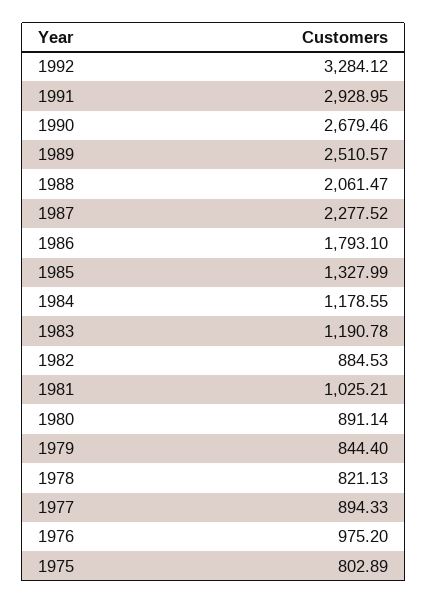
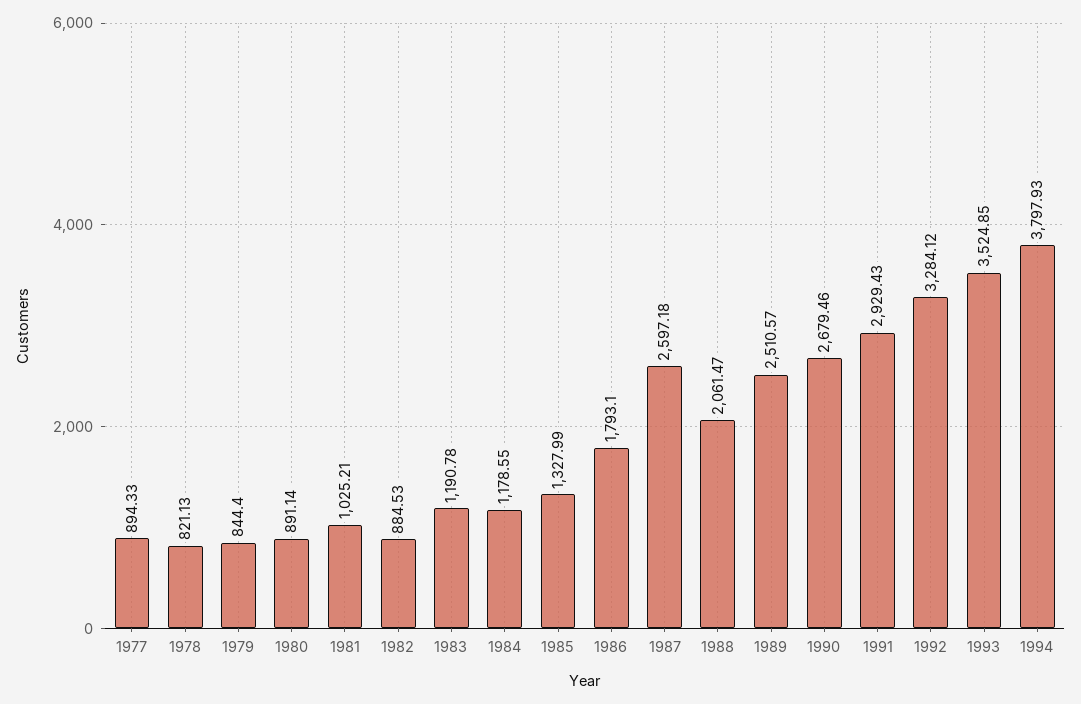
1991: 2928.95 -> 2929.43
1987: 2277.52 -> 2597.18
1976: 975.2 -> none
1975: 802.89 -> none
1993: none -> 3524.85
1994: none -> 3797.93

